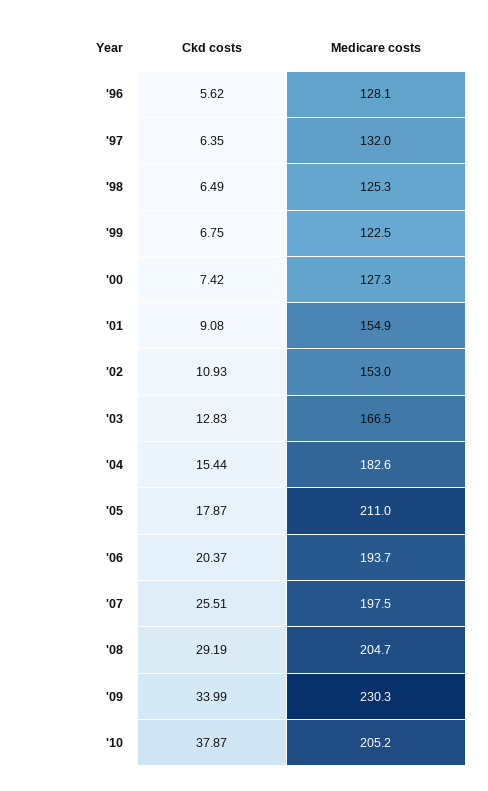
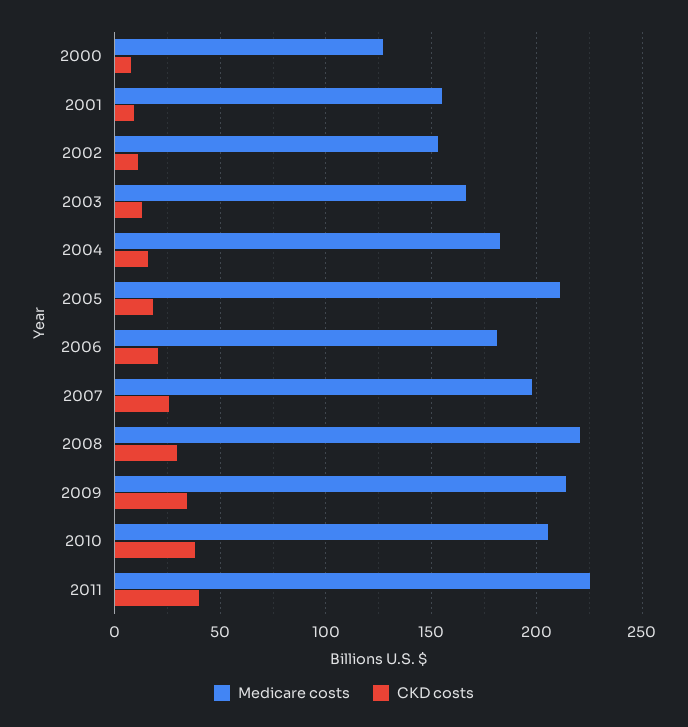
Ckd costs, '96: 5.62 -> none
Medicare costs, '96: 128.1 -> none
Ckd costs, '97: 6.35 -> none
Medicare costs, '97: 132 -> none
Ckd costs, '98: 6.49 -> none
Medicare costs, '98: 125.3 -> none
Ckd costs, '99: 6.75 -> none
Medicare costs, '99: 122.5 -> none
Medicare costs, '06: 193.7 -> 180
Medicare costs, '08: 204.7 -> 220
Medicare costs, '09: 230.3 -> 215
Medicare costs, 2011: none -> 225
Ckd costs, 2011: none -> 40

